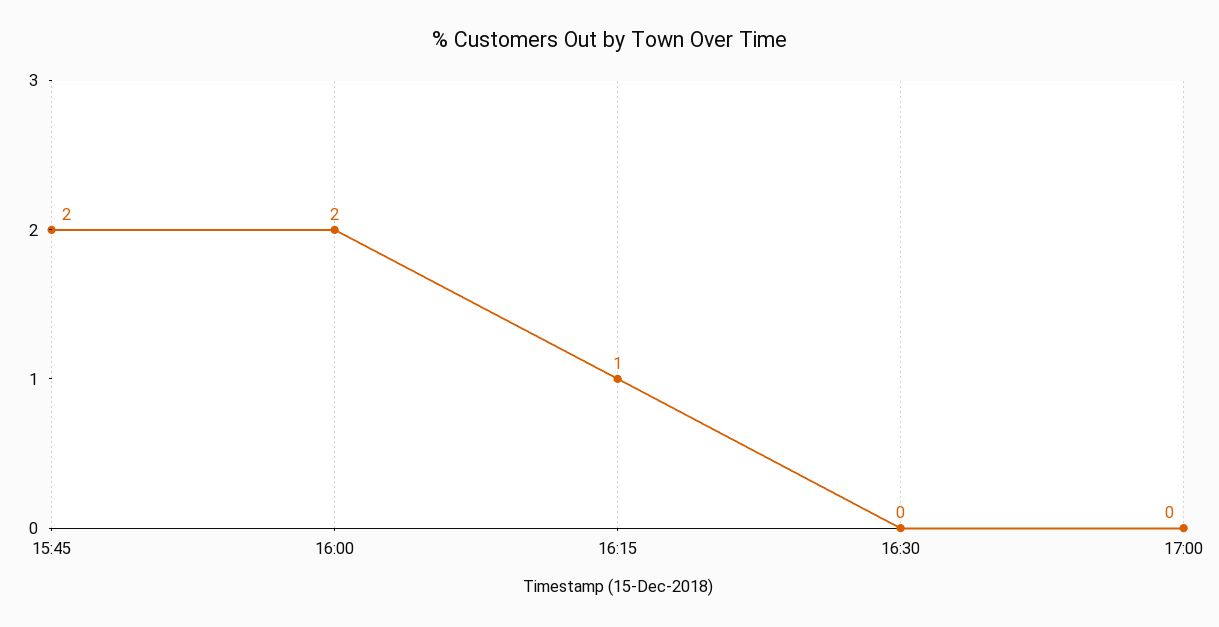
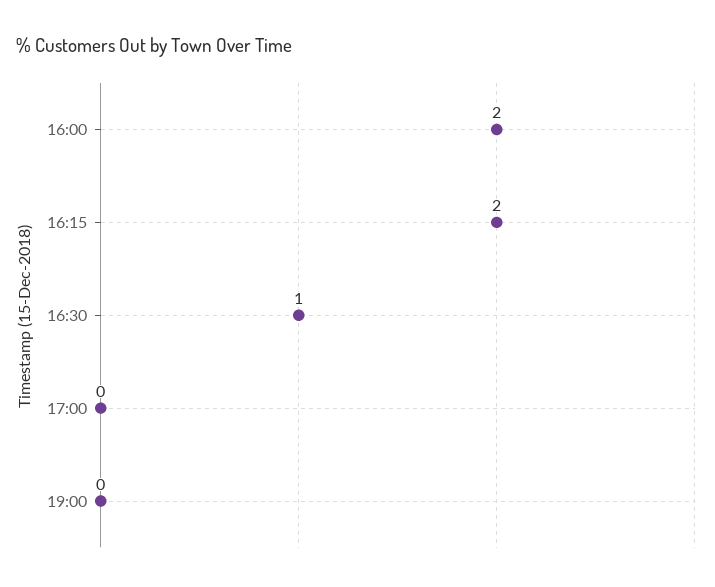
15:45: 2 -> none
16:15: 1 -> 2
16:30: 0 -> 1
19:00: none -> 0

